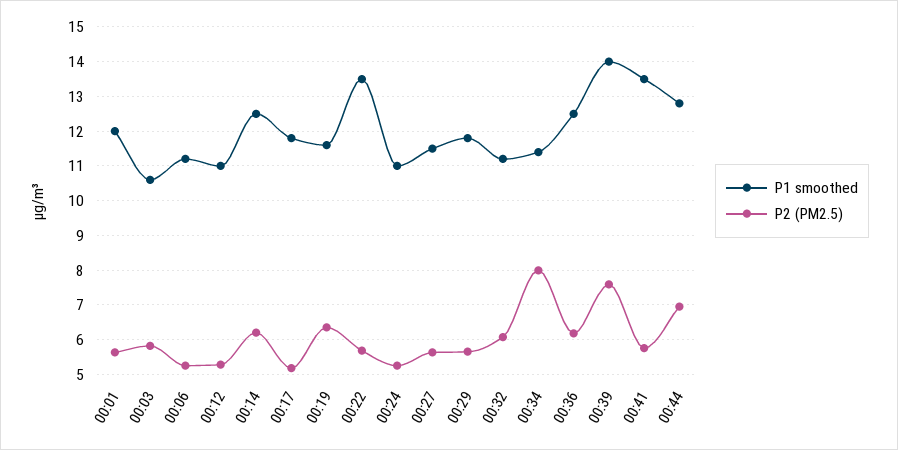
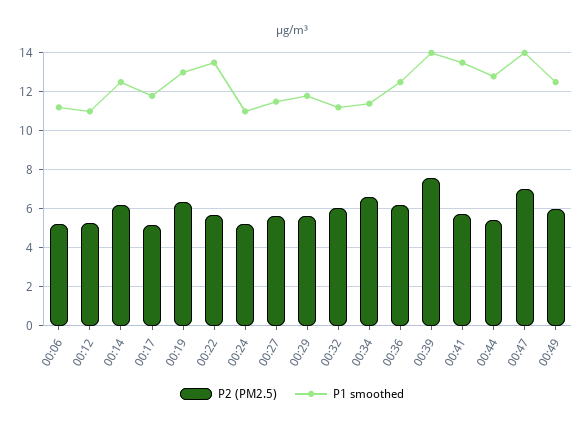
P1 smoothed, 00:01: 12 -> none
P2 (PM2.5), 00:01: 5.6 -> none
P1 smoothed, 00:03: 10.6 -> none
P2 (PM2.5), 00:03: 5.8 -> none
P1 smoothed, 00:19: 11.6 -> 13
P2 (PM2.5), 00:34: 8 -> 6.5
P2 (PM2.5), 00:44: 7 -> 5.5
P2 (PM2.5), 00:47: none -> 7
P1 smoothed, 00:47: none -> 14
P2 (PM2.5), 00:49: none -> 6
P1 smoothed, 00:49: none -> 12.5

